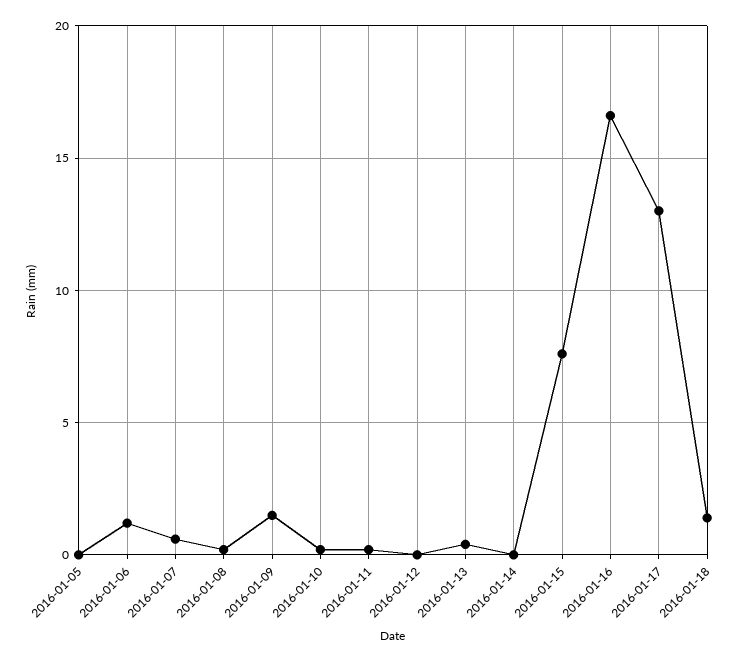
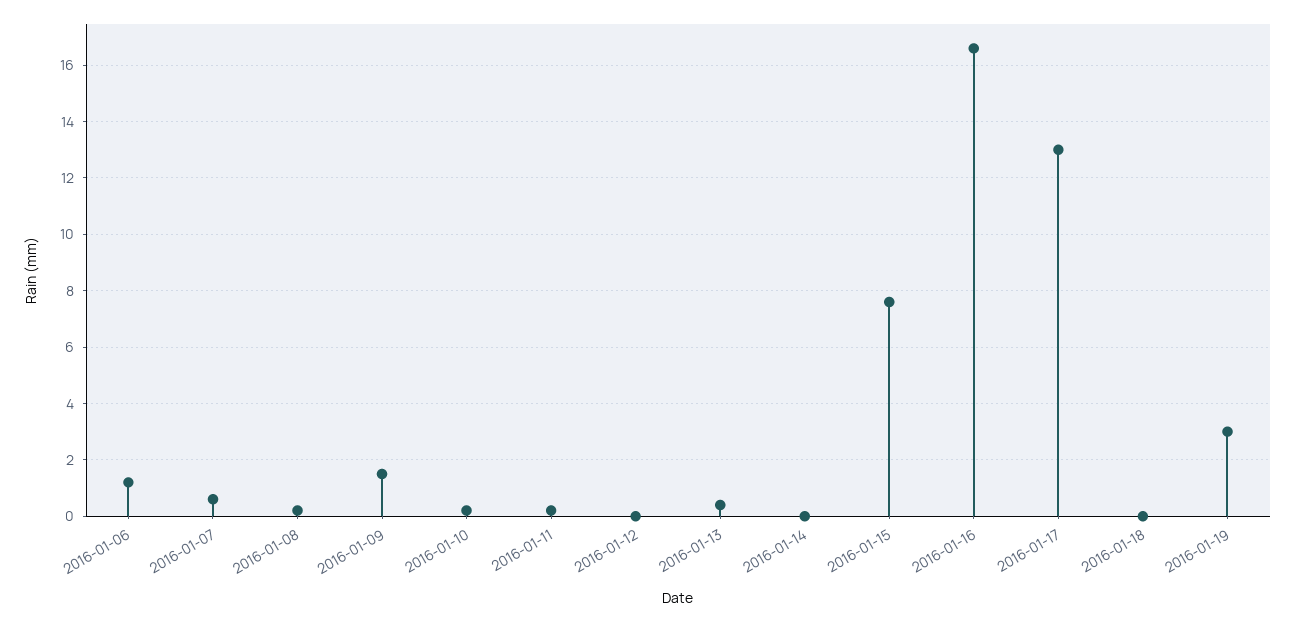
2016-01-05: 0 -> none
2016-01-18: 1.5 -> 0
2016-01-19: none -> 3

